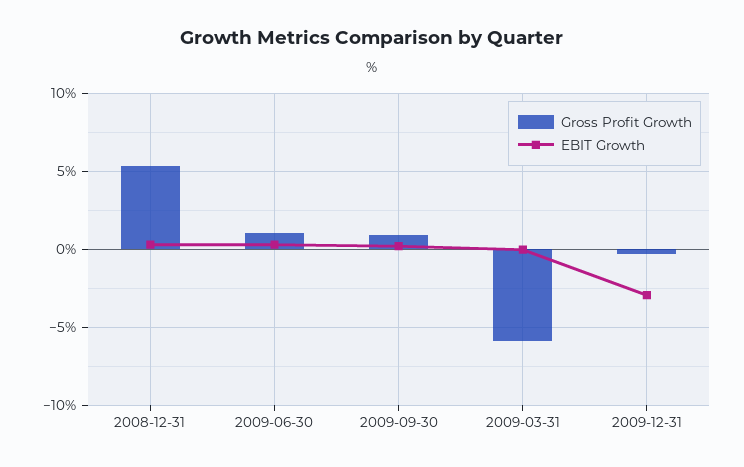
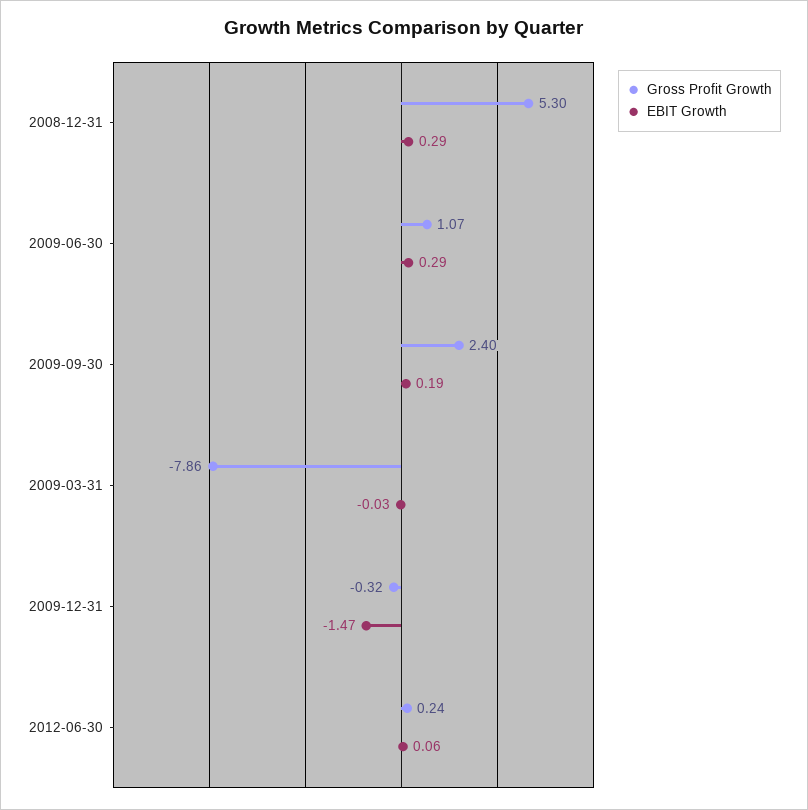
Gross Profit Growth, 2009-09-30: 1 -> 2.4
Gross Profit Growth, 2009-03-31: -6 -> -7.86
EBIT Growth, 2009-12-31: -3 -> -1.47
Gross Profit Growth, 2012-06-30: none -> 0.24
EBIT Growth, 2012-06-30: none -> 0.06

